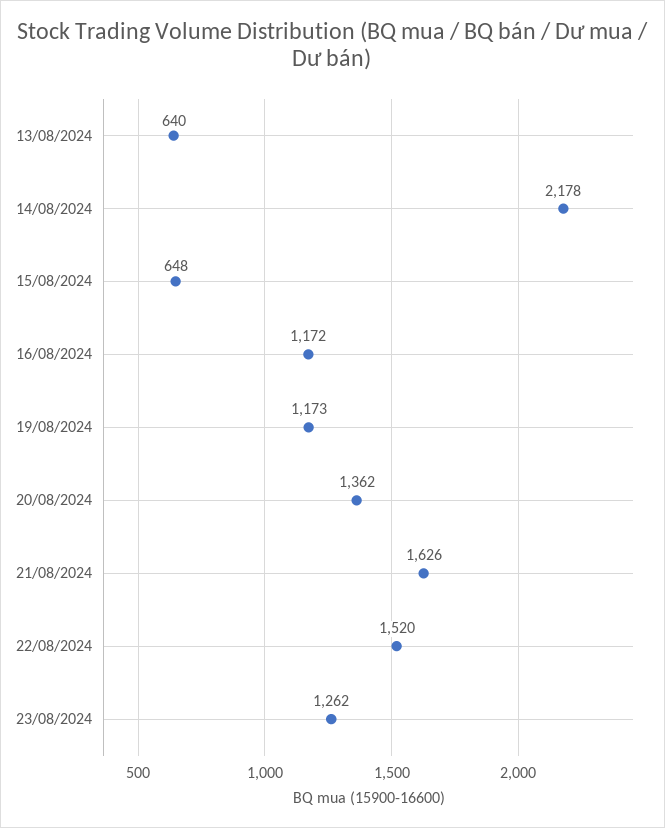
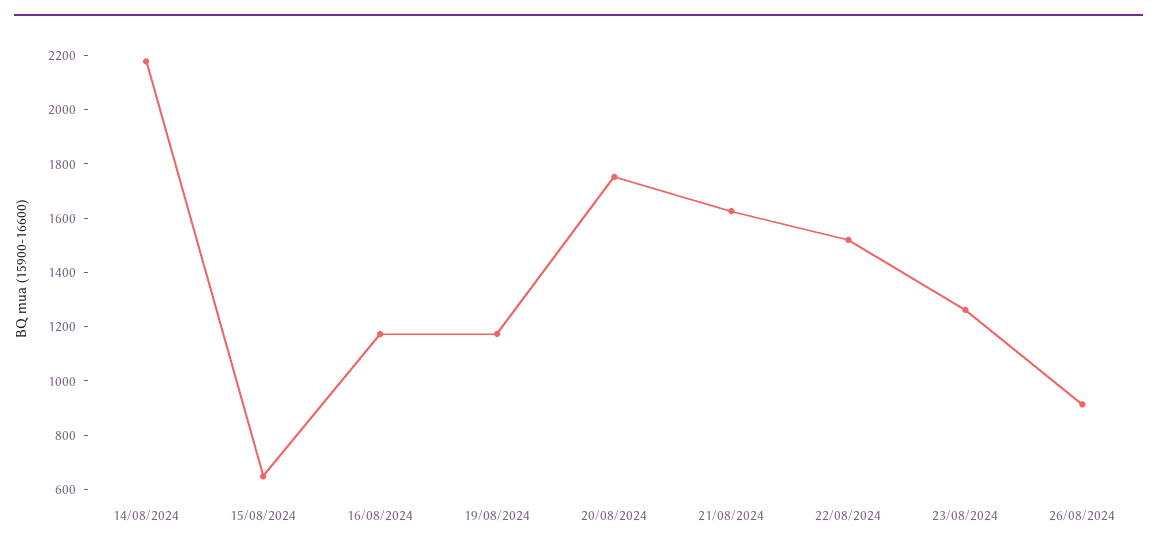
13/08/2024: 640 -> none
20/08/2024: 1362 -> 1750
26/08/2024: none -> 900

